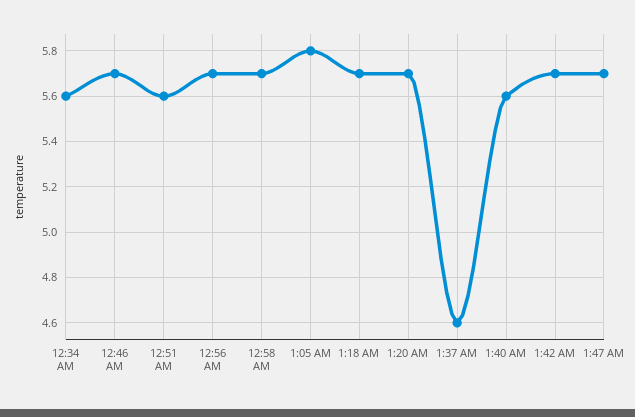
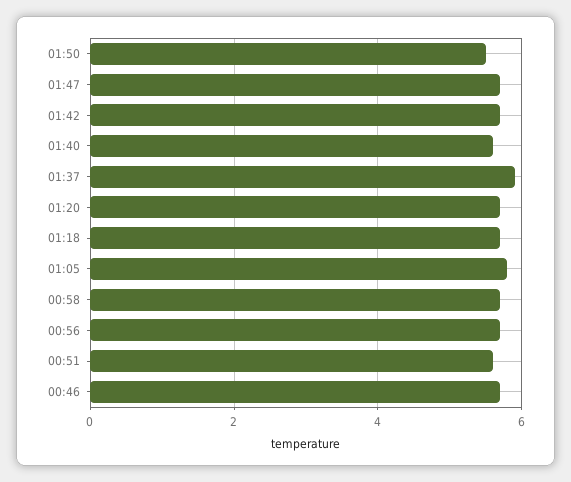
12:34 AM: 5.6 -> none
1:37 AM: 4.6 -> 6
01:50: none -> 5.5

